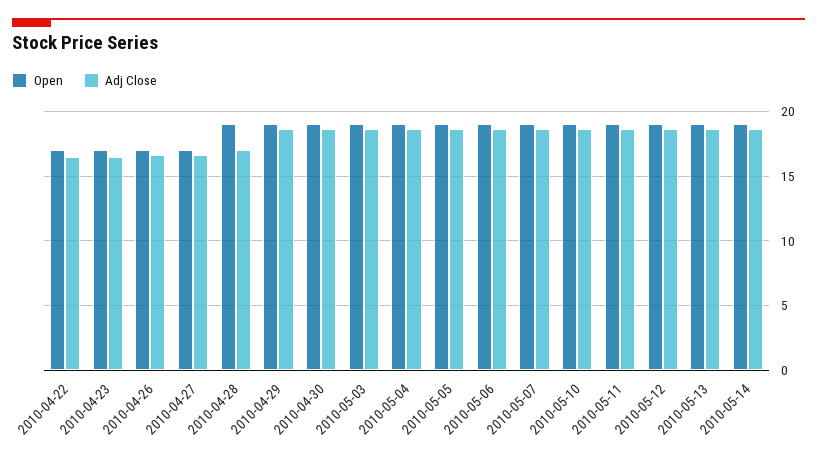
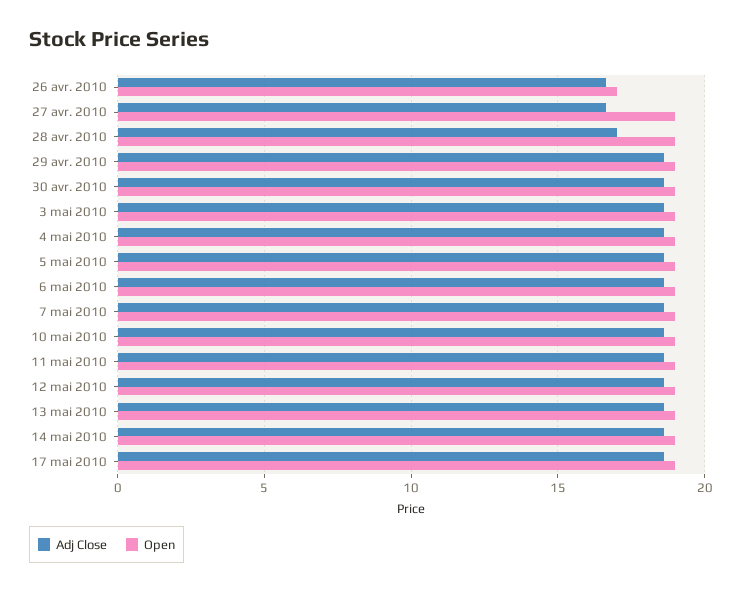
Open, 2010-04-22: 17 -> none
Adj Close, 2010-04-22: 16.5 -> none
Open, 2010-04-23: 17 -> none
Adj Close, 2010-04-23: 16.5 -> none
Open, 2010-04-27: 17 -> 19
Adj Close, 17 mai 2010: none -> 18.5
Open, 17 mai 2010: none -> 19

